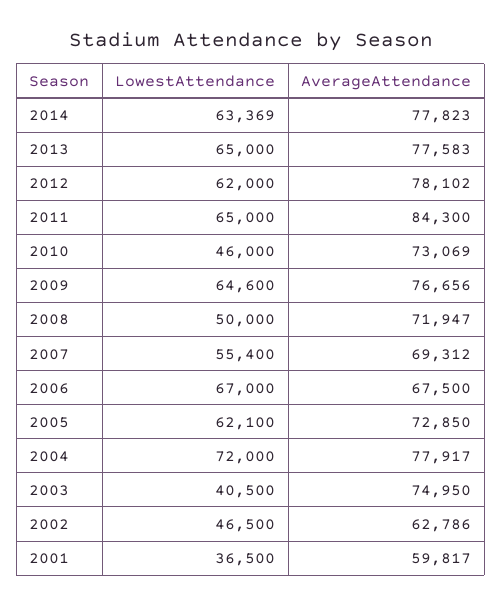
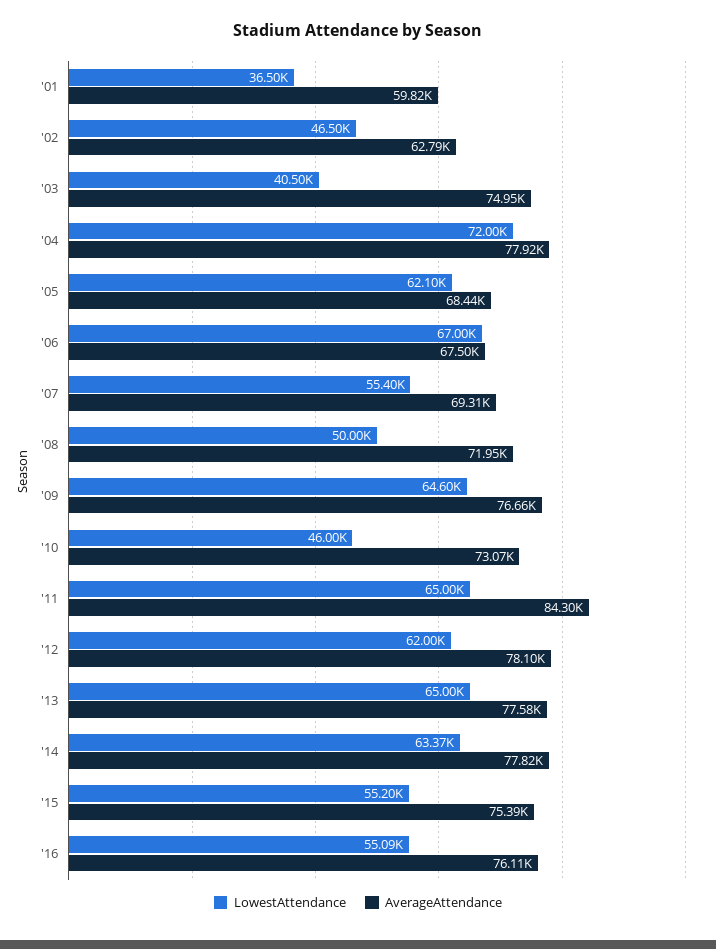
AverageAttendance, 2005: 72850 -> 68440
LowestAttendance, '15: none -> 55200
AverageAttendance, '15: none -> 75390
LowestAttendance, '16: none -> 55090
AverageAttendance, '16: none -> 76110

